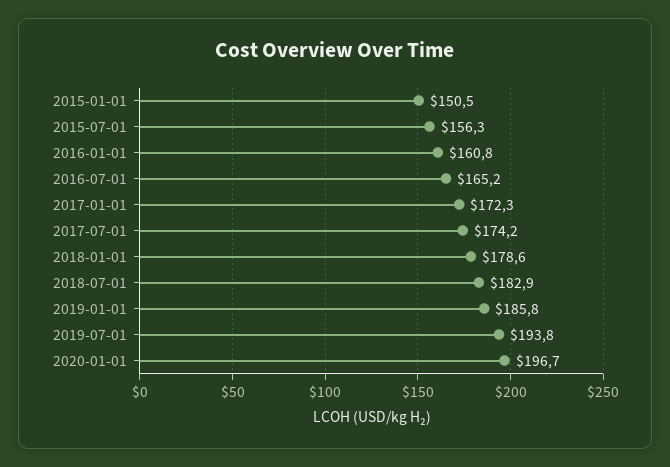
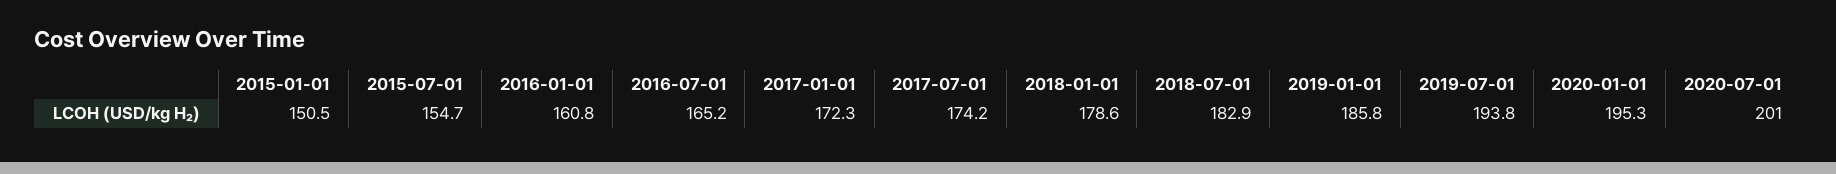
2015-07-01: 156.3 -> 154.7
2020-01-01: 196.7 -> 195.3
2020-07-01: none -> 201

